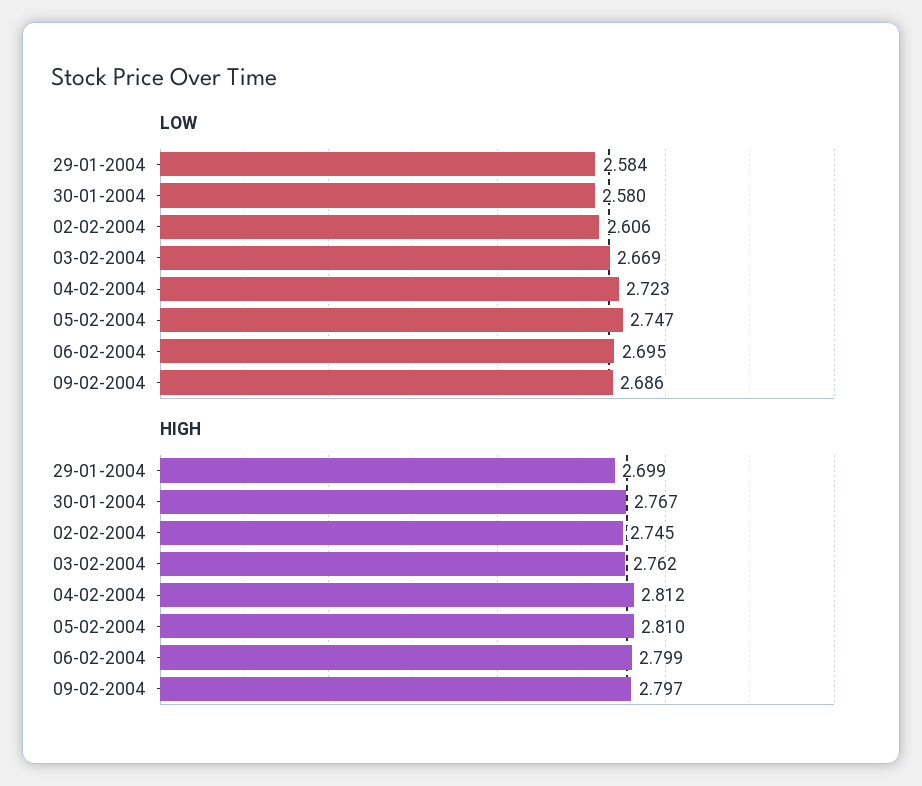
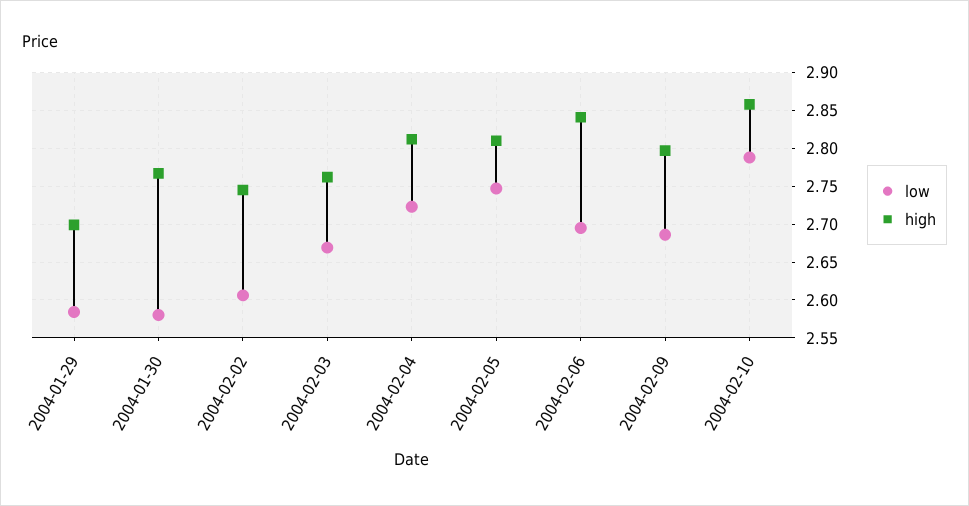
HIGH, 06-02-2004: 2.799 -> 2.84
LOW, 2004-02-10: none -> 2.79
HIGH, 2004-02-10: none -> 2.86

